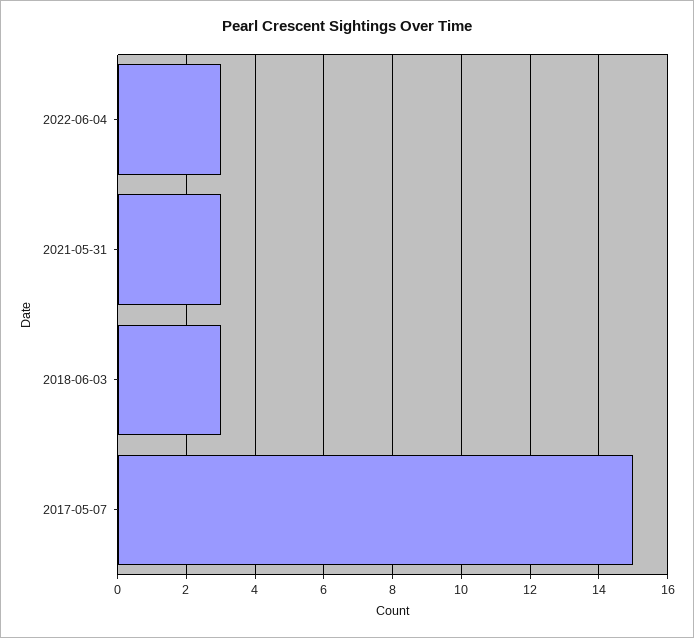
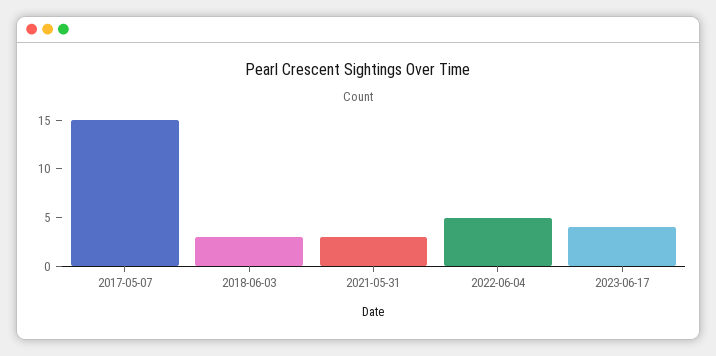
2022-06-04: 3 -> 5
2023-06-17: none -> 4

